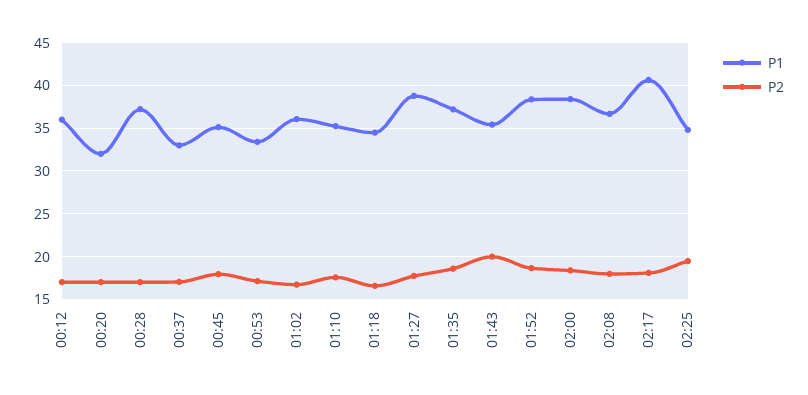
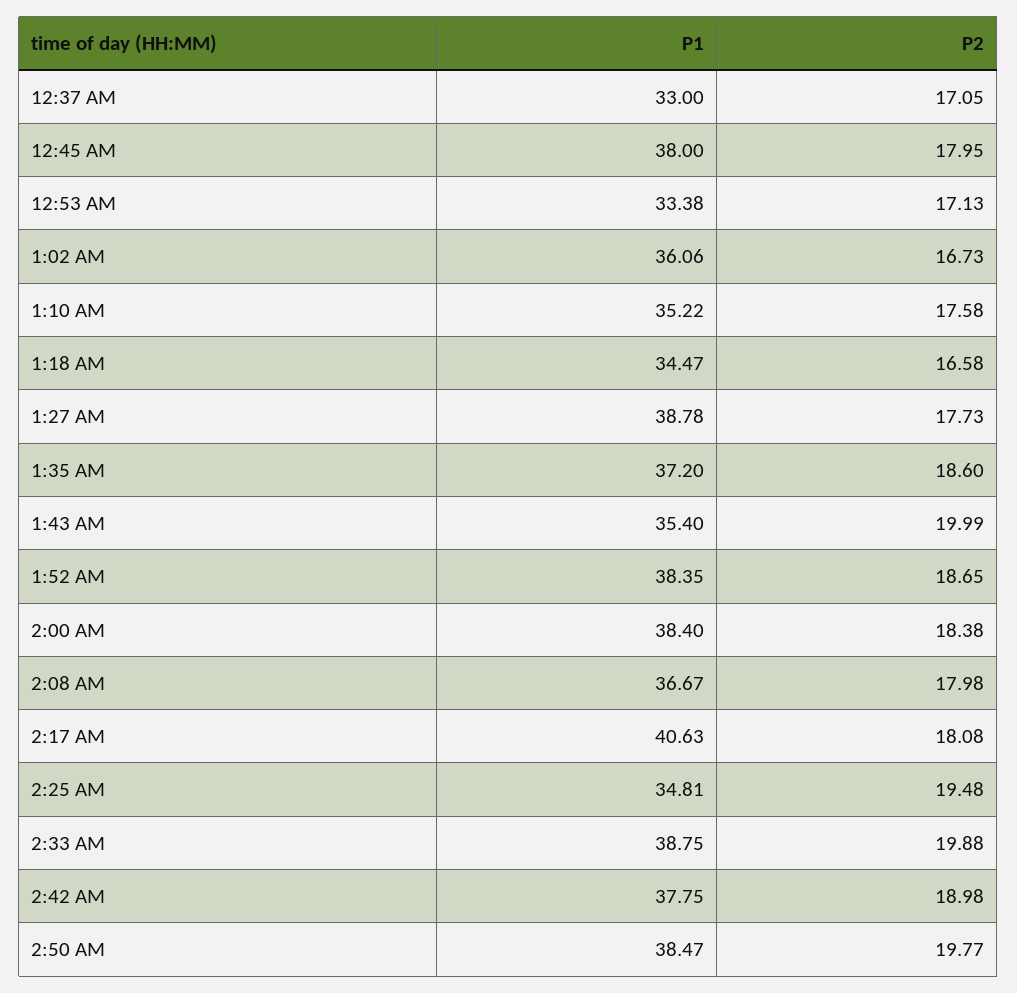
P1, 00:12: 36 -> none
P2, 00:12: 17 -> none
P1, 00:20: 32 -> none
P2, 00:20: 17 -> none
P1, 00:28: 37 -> none
P2, 00:28: 17 -> none
P1, 00:45: 35 -> 38
P1, 2:33 AM: none -> 38.75
P2, 2:33 AM: none -> 19.88
P1, 2:42 AM: none -> 37.75
P2, 2:42 AM: none -> 18.98
P1, 2:50 AM: none -> 38.47
P2, 2:50 AM: none -> 19.77

